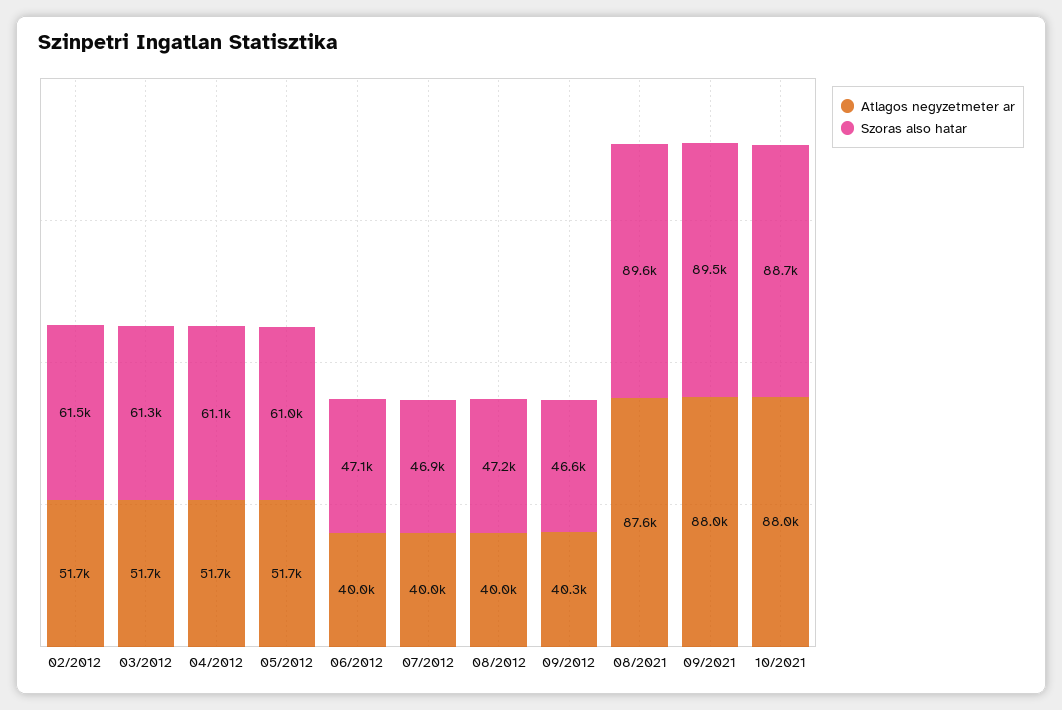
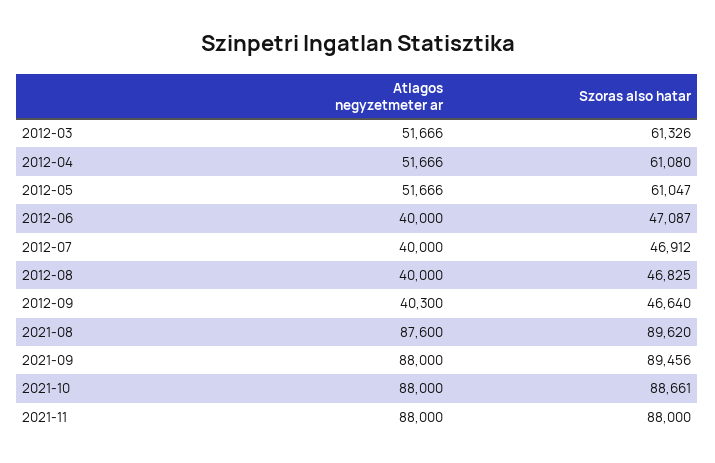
Atlagos negyzetmeter ar, 02/2012: 51700 -> none
Szoras also hatar, 02/2012: 61500 -> none
Szoras also hatar, 08/2012: 47200 -> 46825
Atlagos negyzetmeter ar, 2021-11: none -> 88000
Szoras also hatar, 2021-11: none -> 88000

